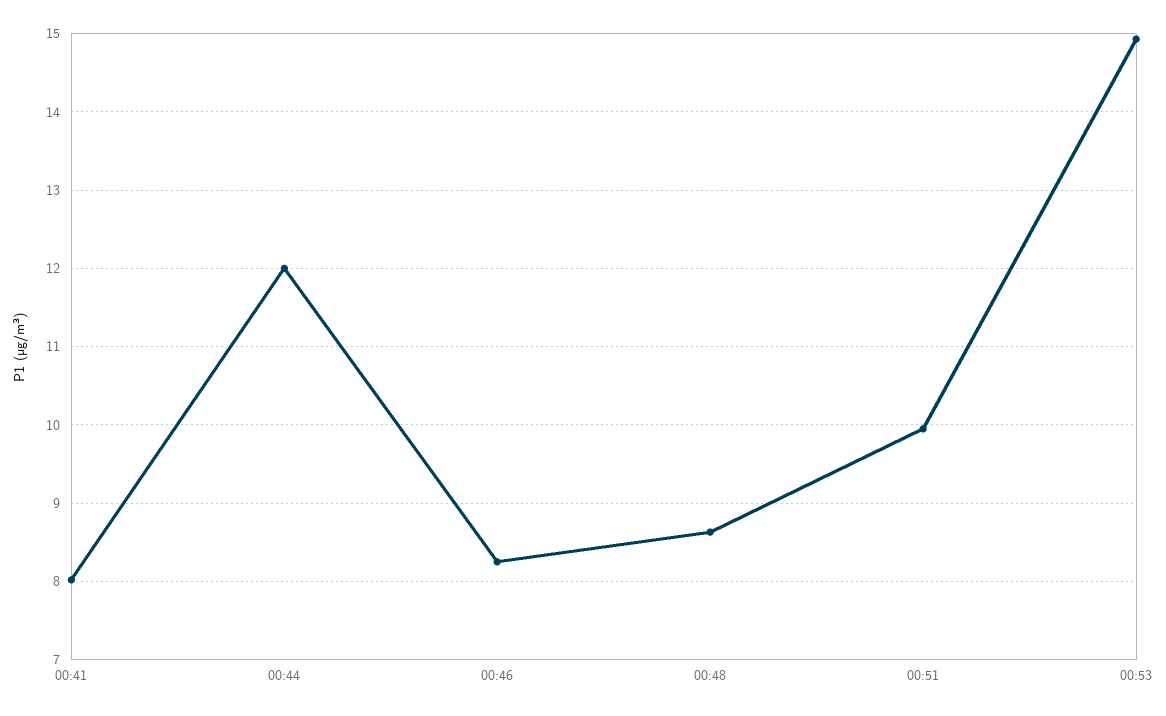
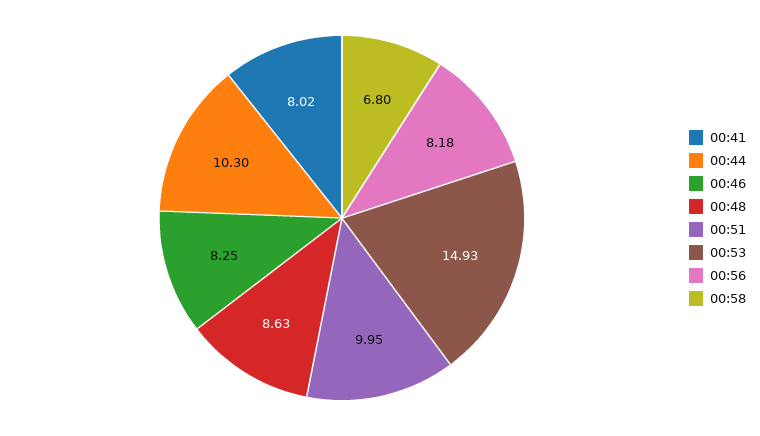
00:44: 12 -> 10.3
00:56: none -> 8.18
00:58: none -> 6.8

